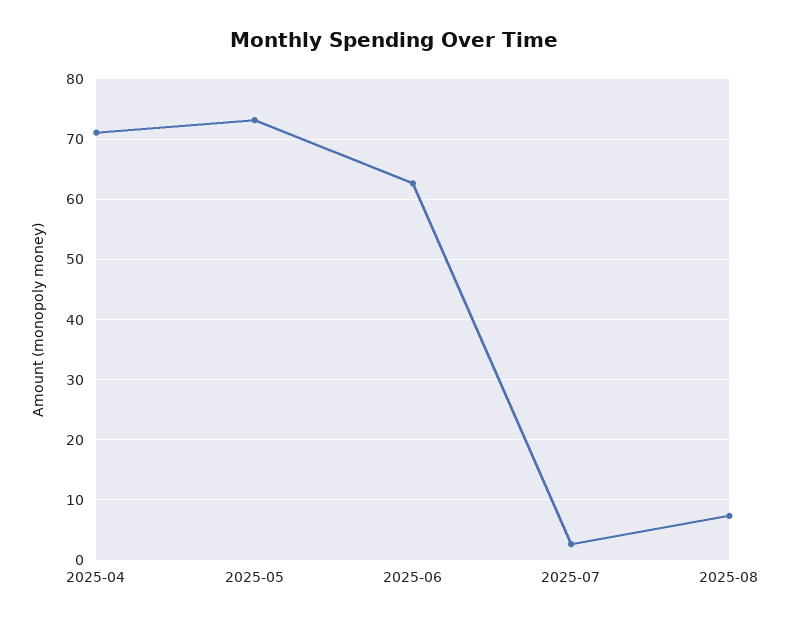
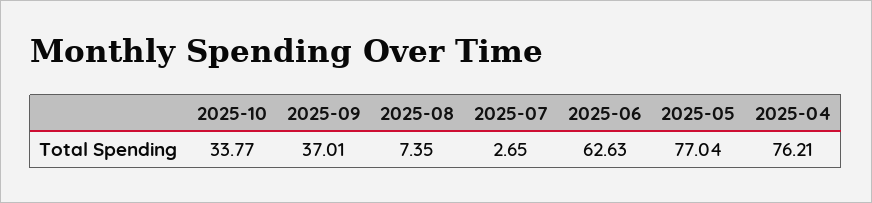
2025-04: 71 -> 76.21
2025-05: 73 -> 77.04
2025-10: none -> 33.77
2025-09: none -> 37.01

